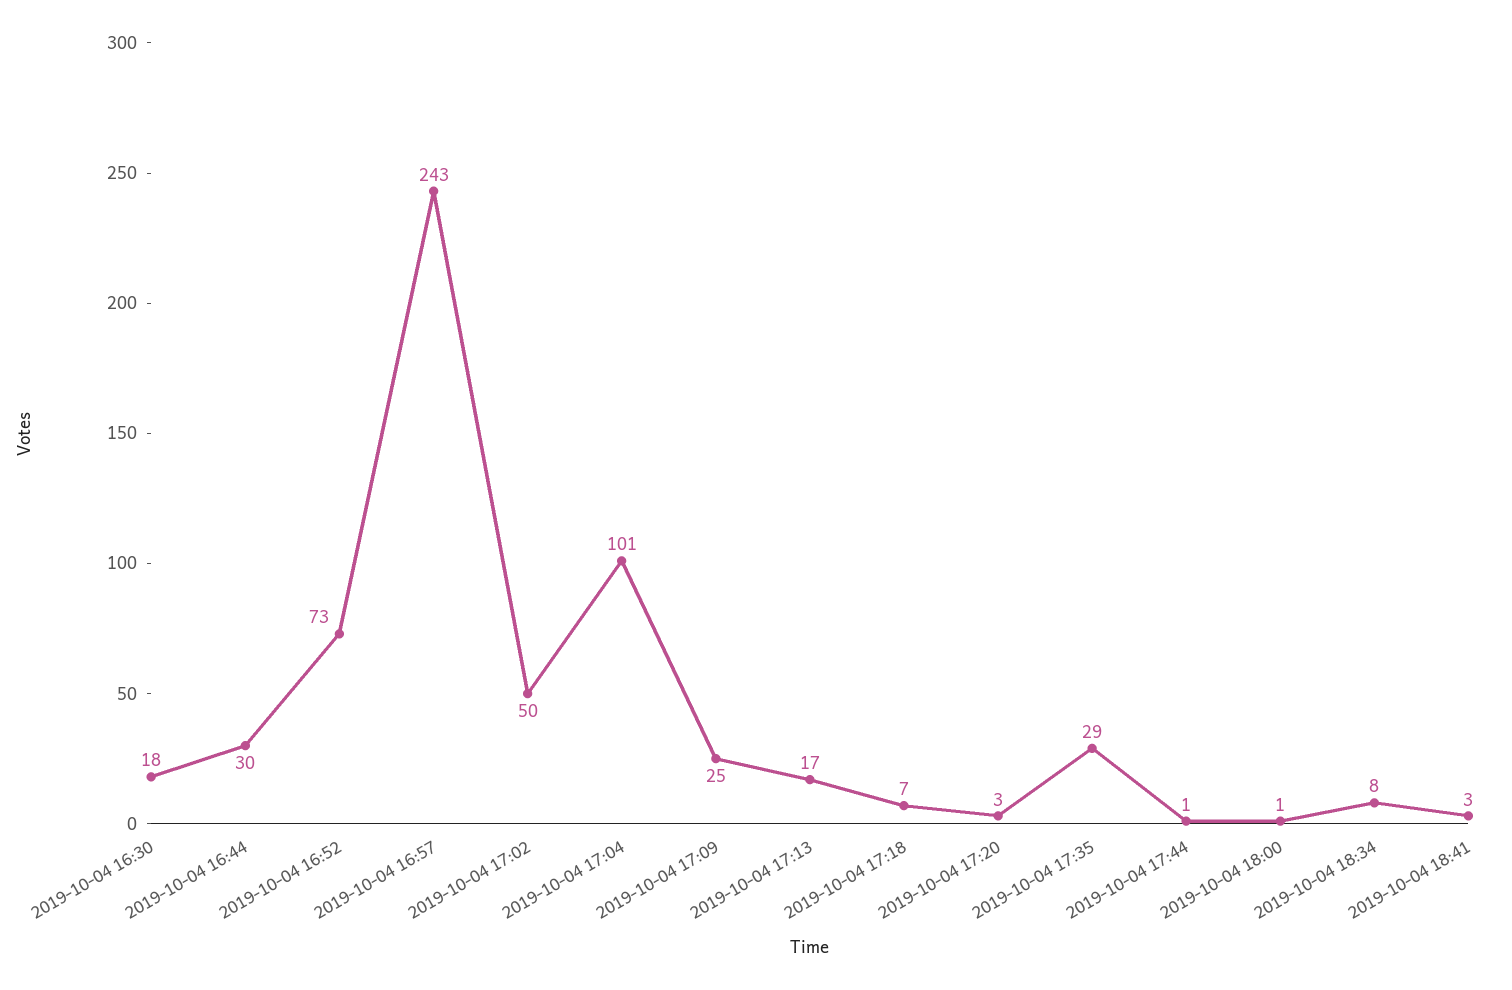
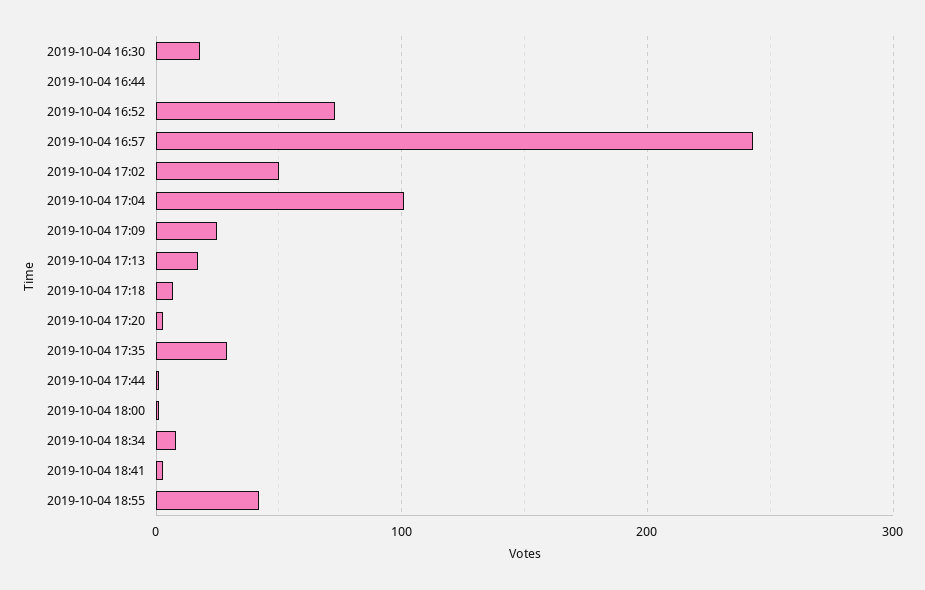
2019-10-04 16:44: 30 -> 0
2019-10-04 18:55: none -> 40

